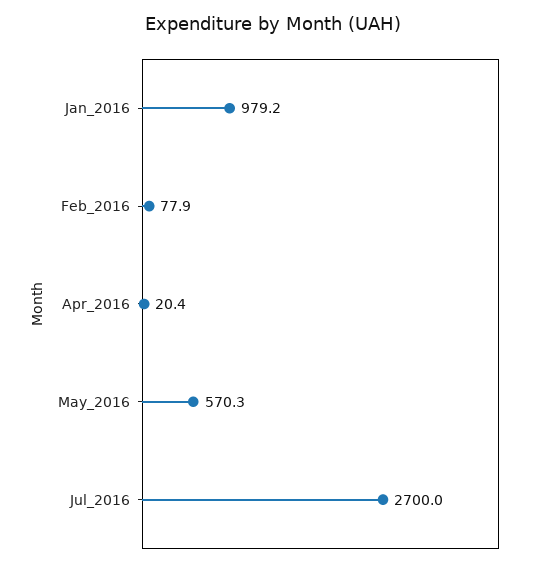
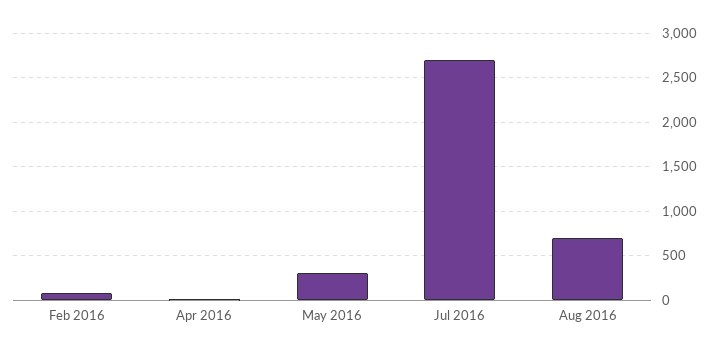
Jan_2016: 979.2 -> none
May_2016: 570.3 -> 300
Aug 2016: none -> 700

